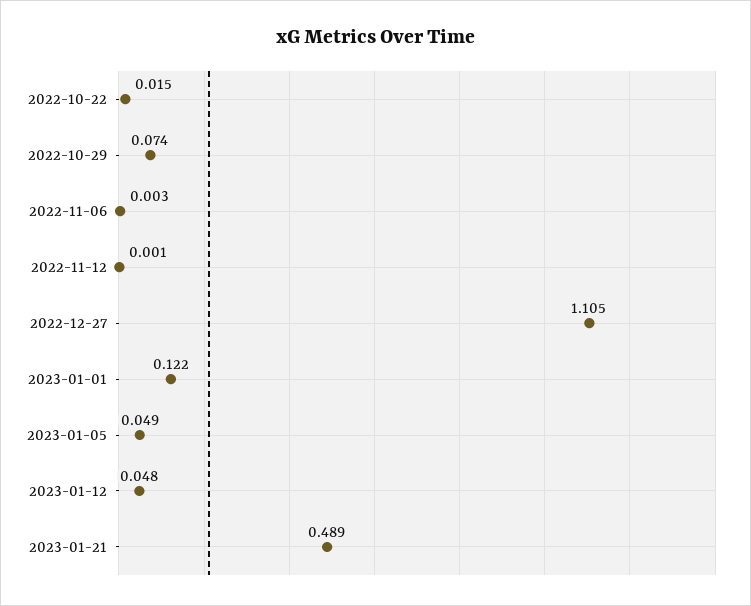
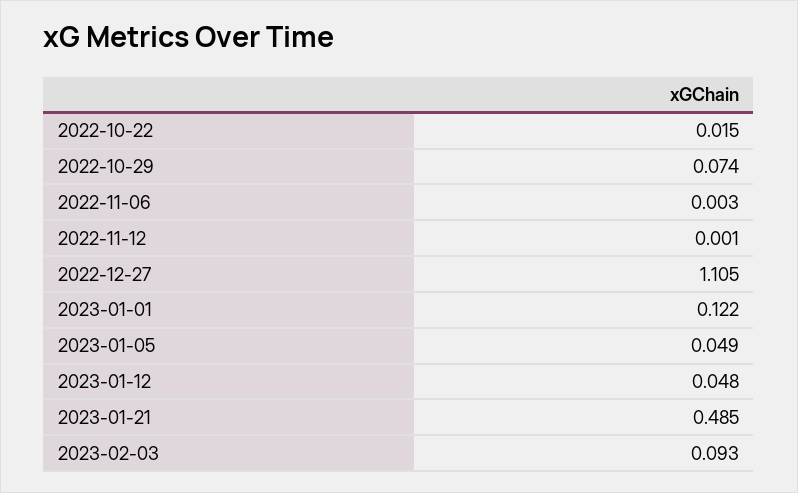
2023-01-21: 0.489 -> 0.485
2023-02-03: none -> 0.093

